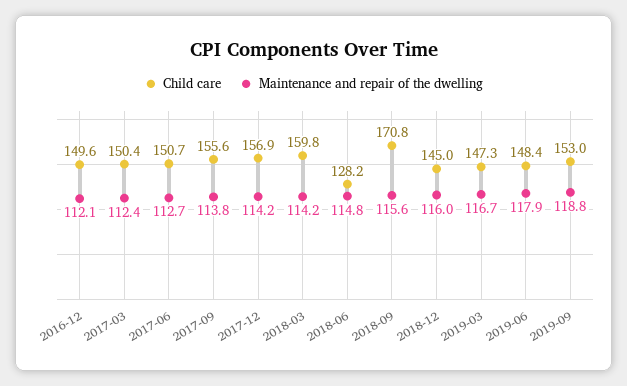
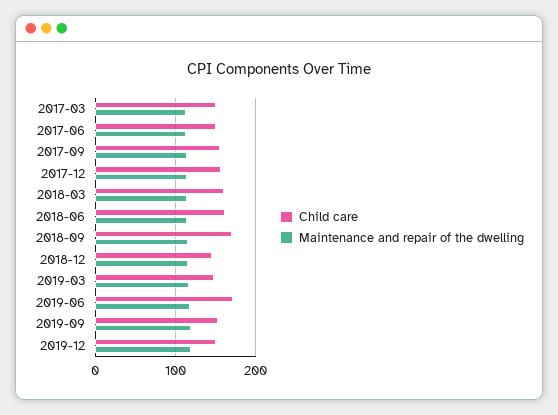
Child care, 2016-12: 149.6 -> none
Maintenance and repair of the dwelling, 2016-12: 112.1 -> none
Child care, 2018-06: 128.2 -> 160
Child care, 2019-06: 148.4 -> 170
Child care, 2019-12: none -> 150
Maintenance and repair of the dwelling, 2019-12: none -> 120

